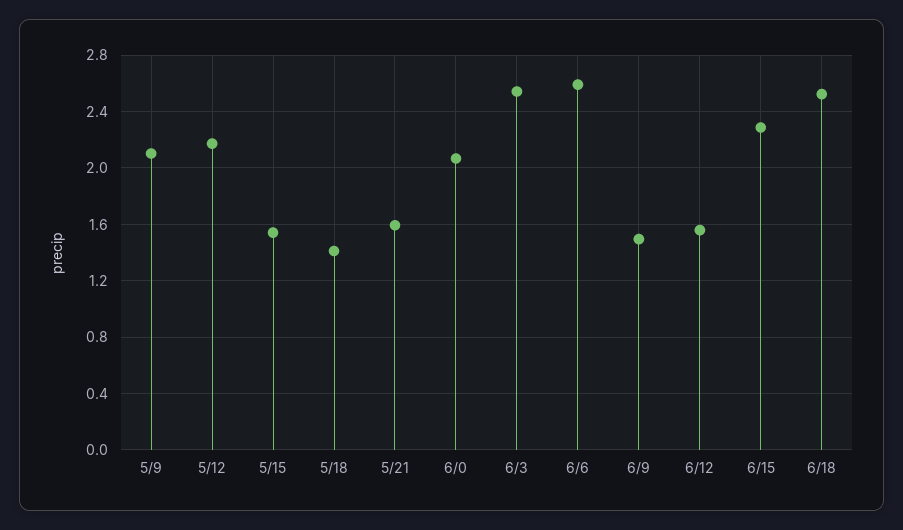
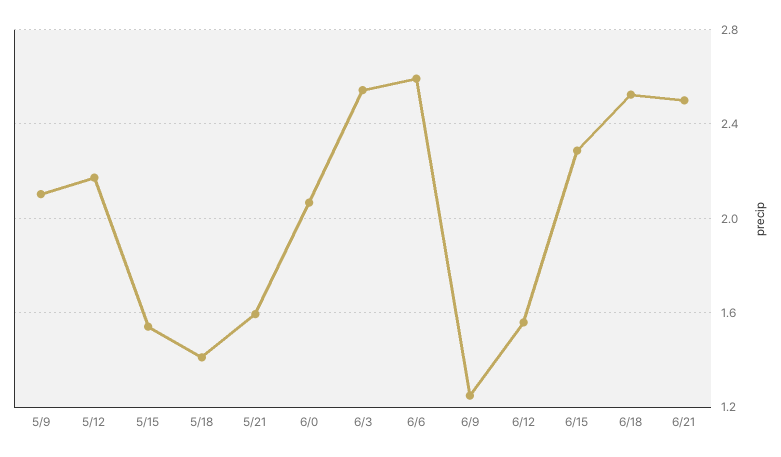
6/9: 1.5 -> 1.25
6/21: none -> 2.5

